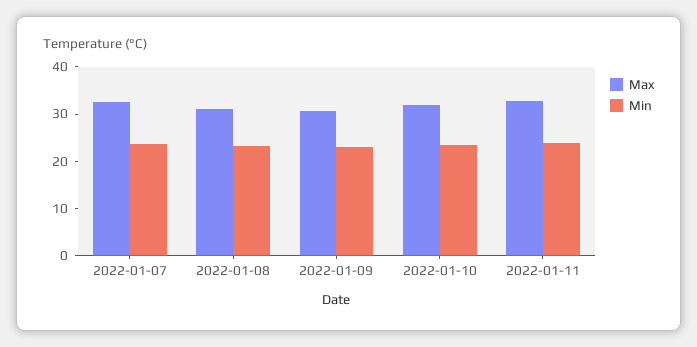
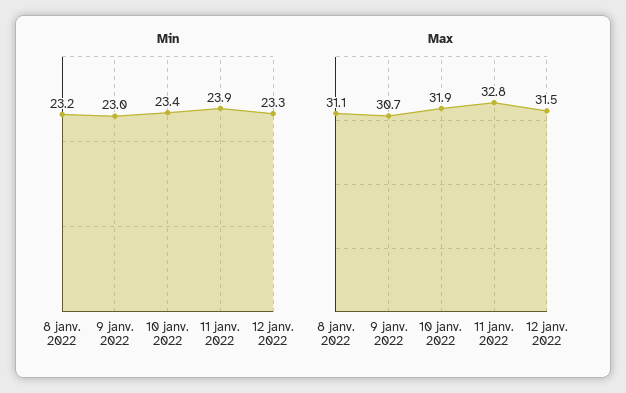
Max, 2022-01-07: 32 -> none
Min, 2022-01-07: 24 -> none
Min, 12 janv. 2022: none -> 23.3
Max, 12 janv. 2022: none -> 31.5

